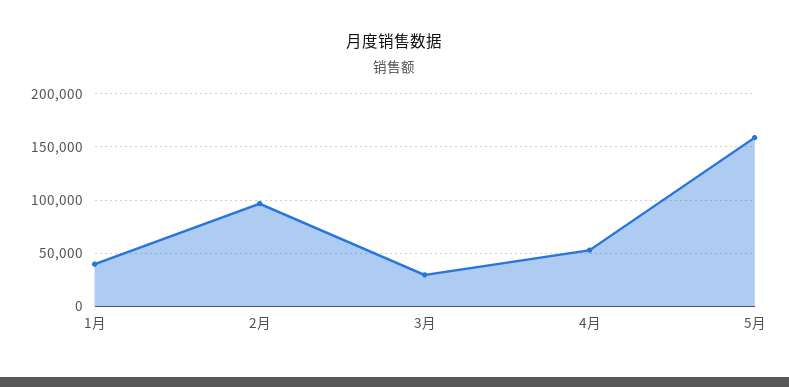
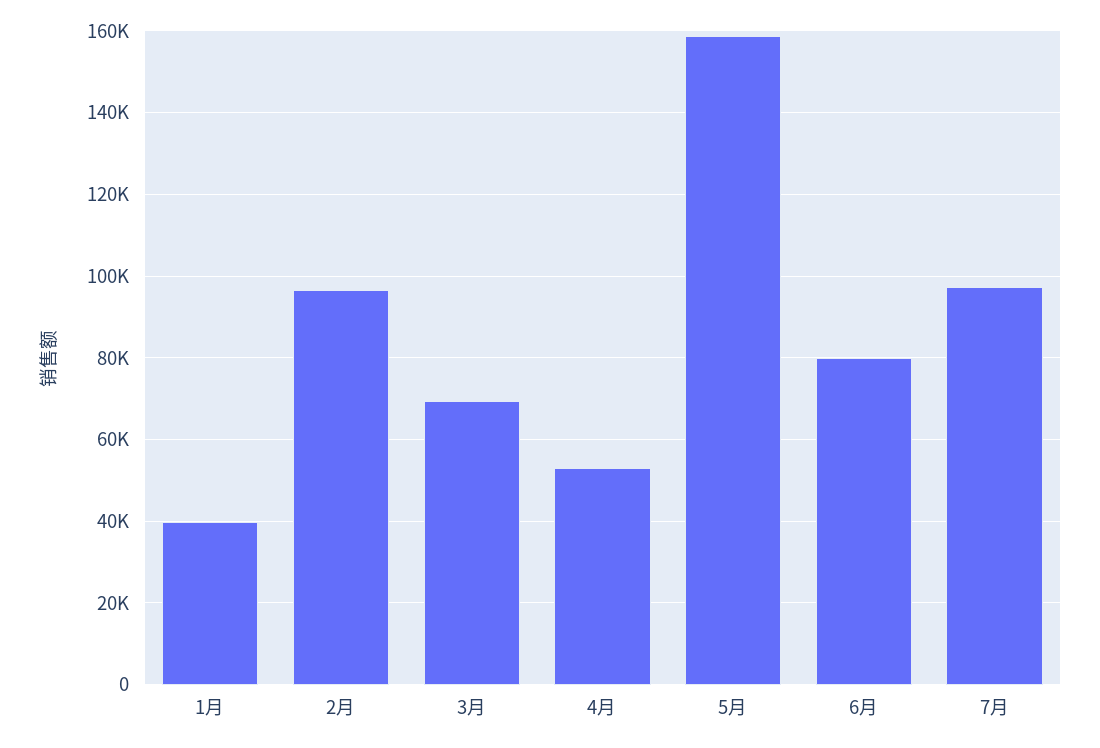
3月: 30000 -> 70000
6月: none -> 80000
7月: none -> 98000

